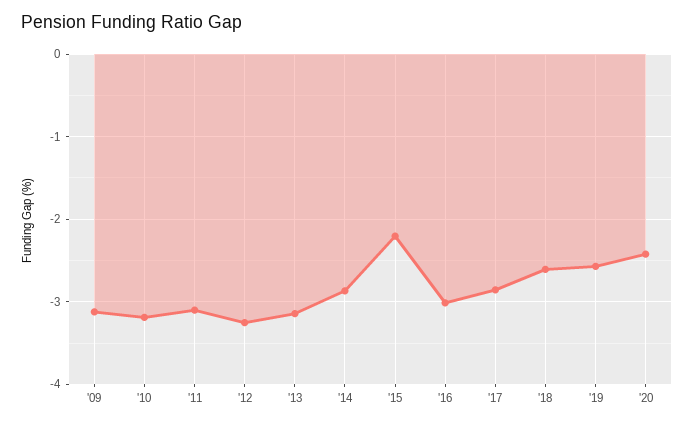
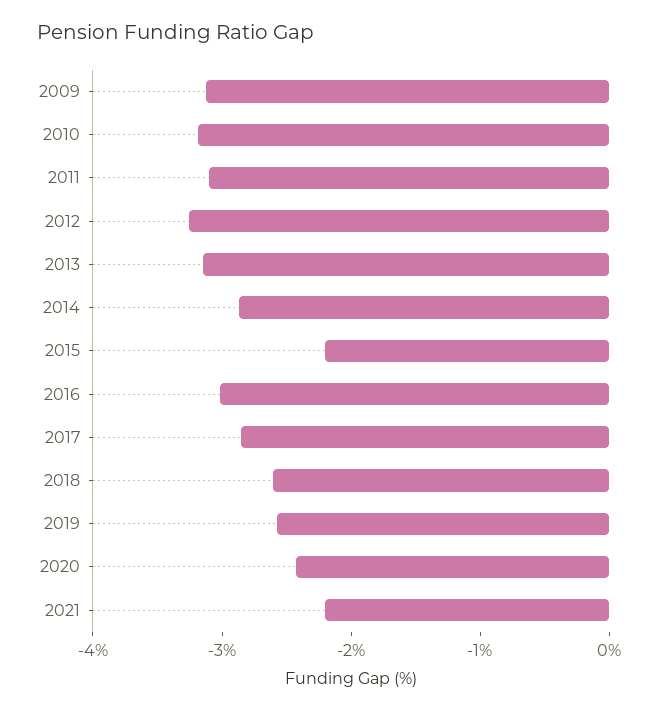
2021: none -> -2.2

